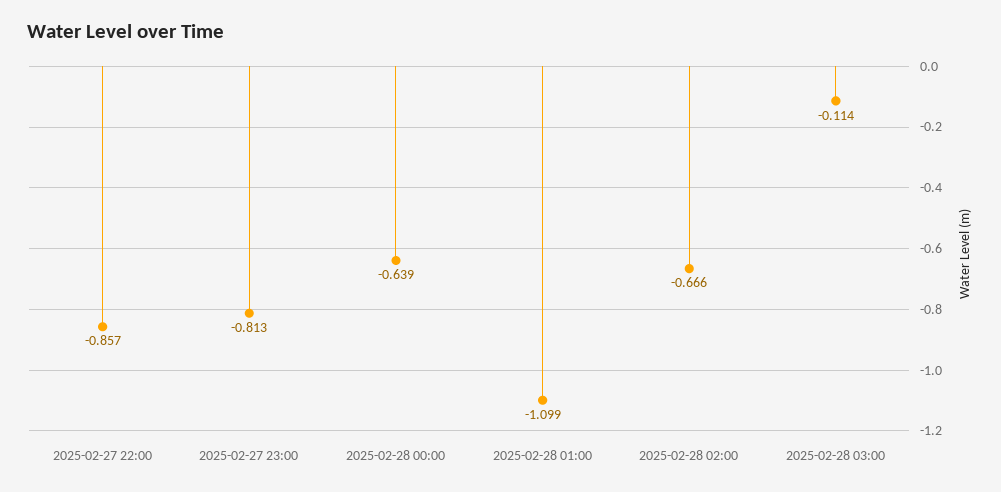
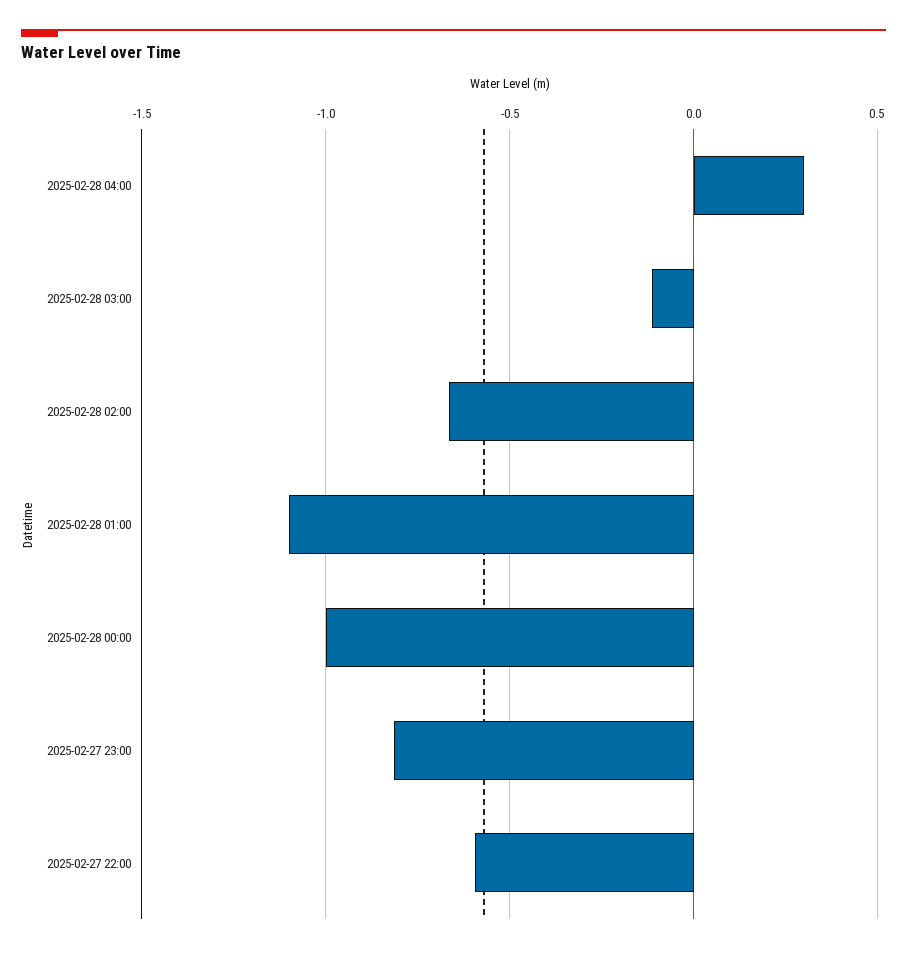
2025-02-27 22:00: -0.857 -> -0.6
2025-02-28 00:00: -0.639 -> -1
2025-02-28 04:00: none -> 0.3

